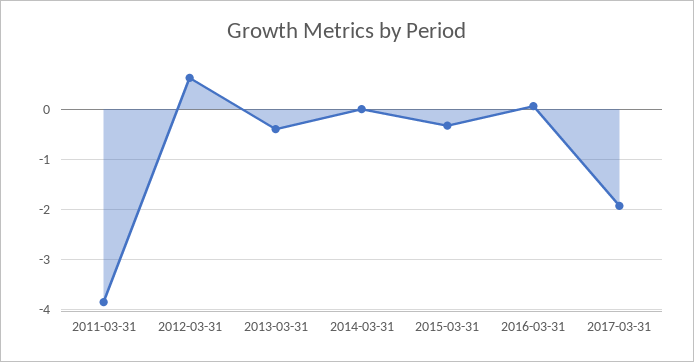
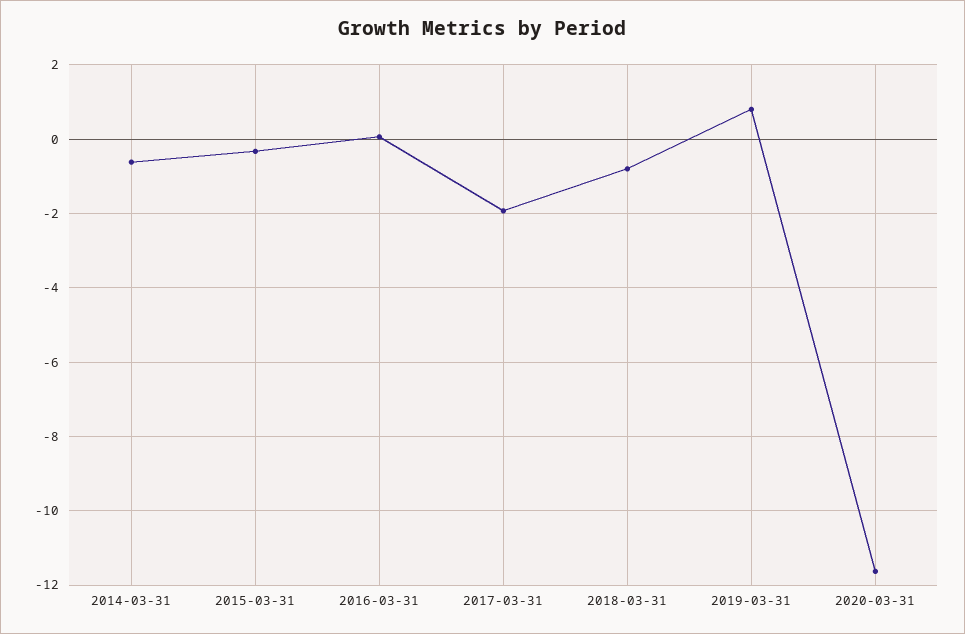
2011-03-31: -3.8 -> none
2012-03-31: 0.6 -> none
2013-03-31: -0.4 -> none
2014-03-31: 0 -> -0.6
2018-03-31: none -> -0.8
2019-03-31: none -> 0.8
2020-03-31: none -> -11.6

